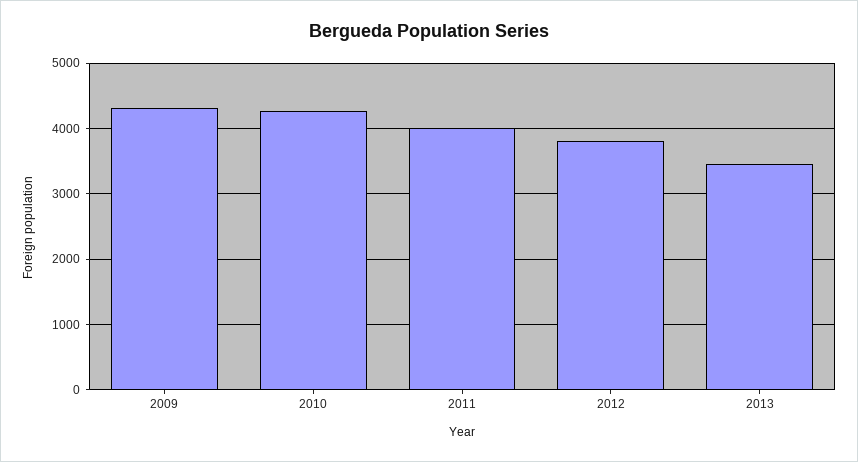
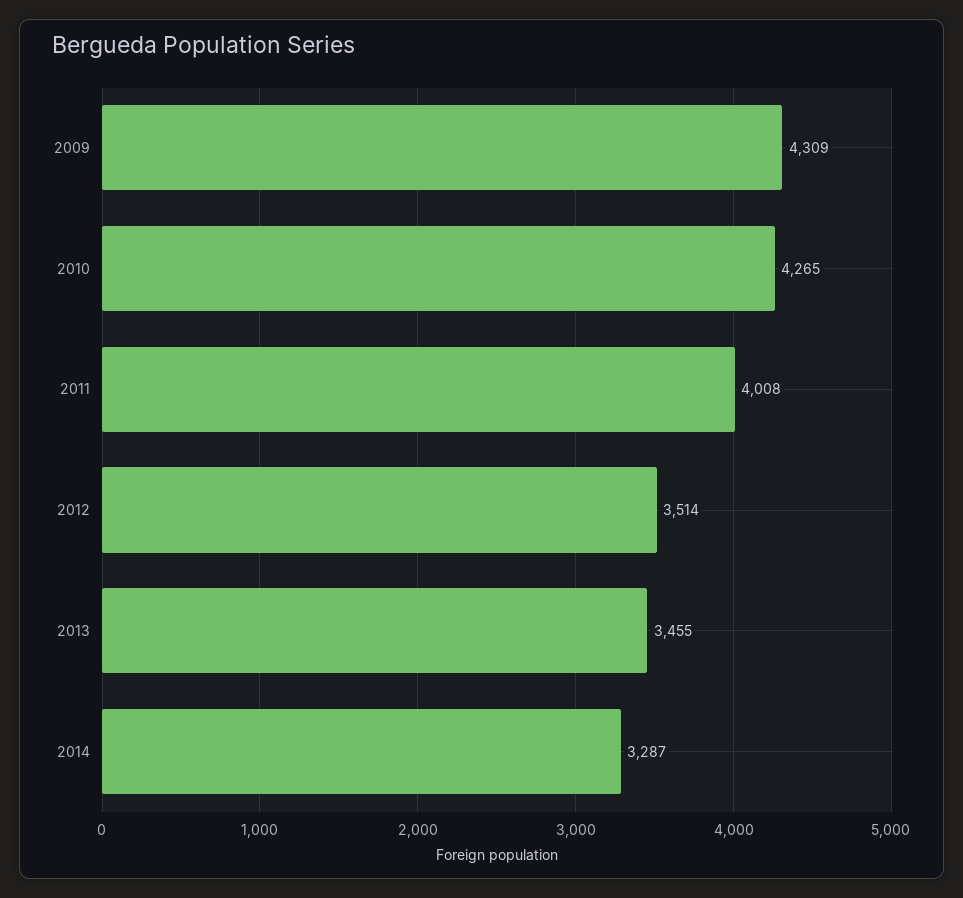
2012: 3800 -> 3514
2014: none -> 3287

